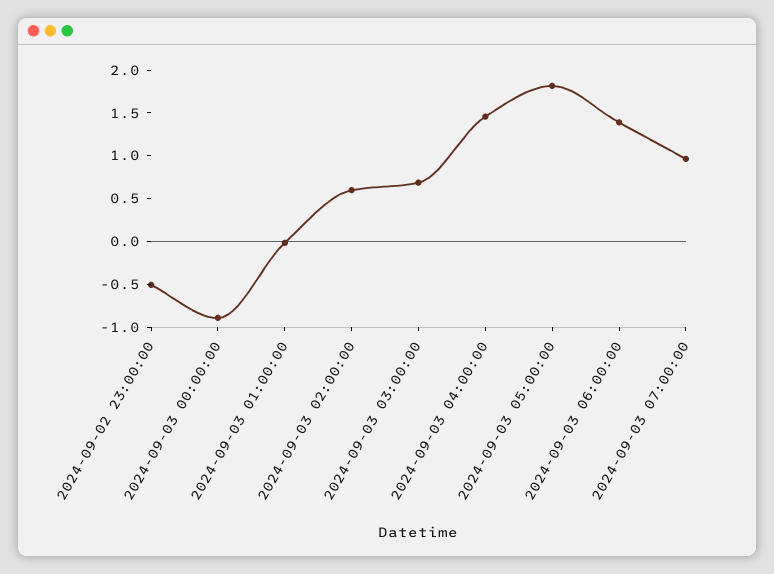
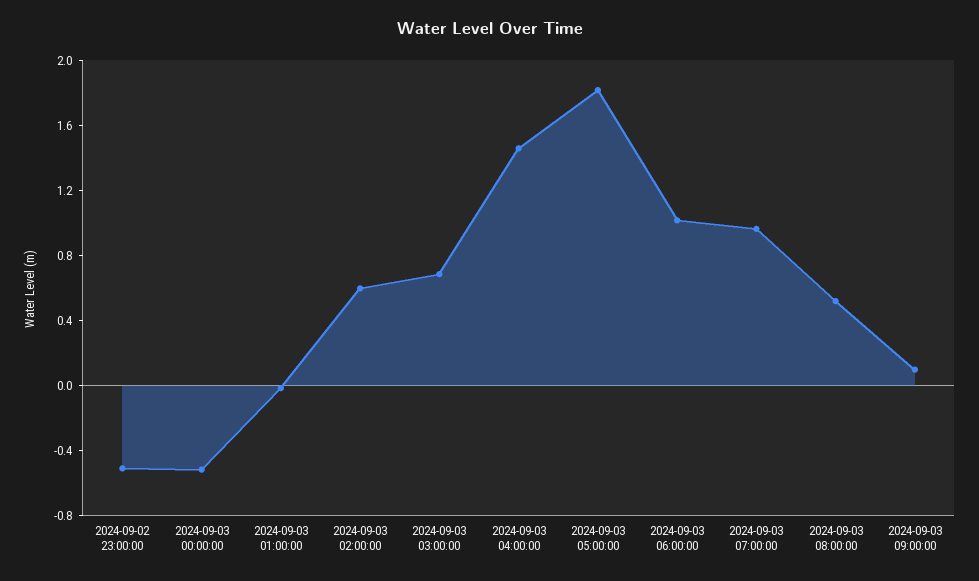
2024-09-03 00:00:00: -0.9 -> -0.5
2024-09-03 06:00:00: 1.4 -> 1
2024-09-03 08:00:00: none -> 0.5
2024-09-03 09:00:00: none -> 0.1

